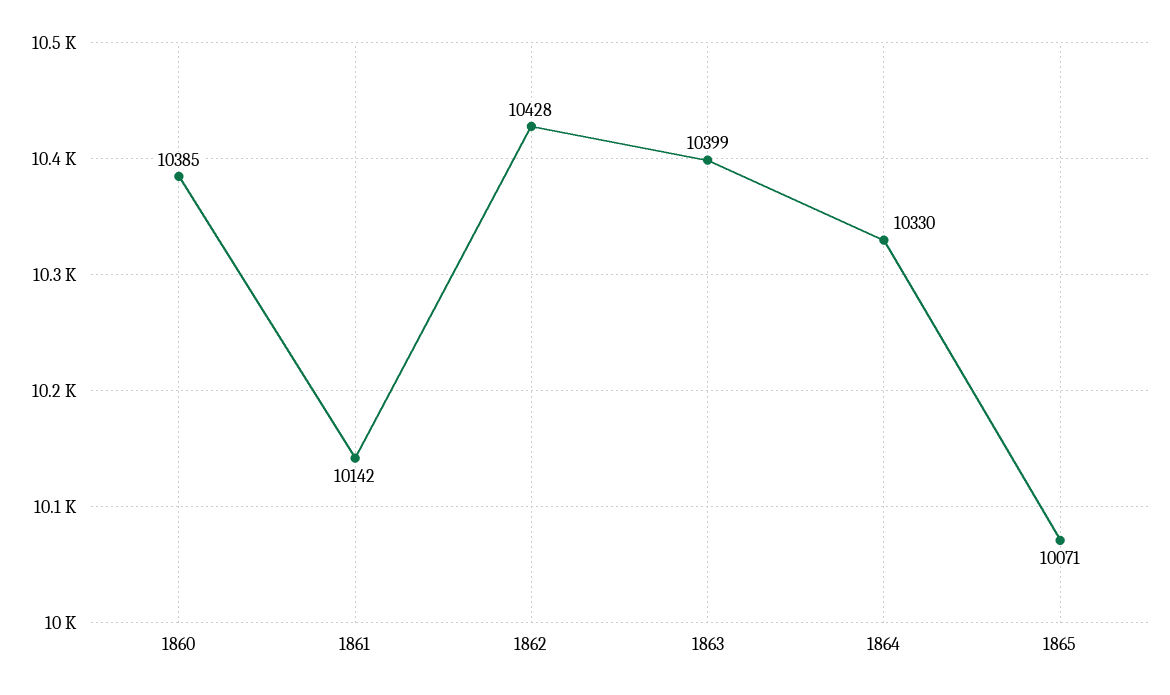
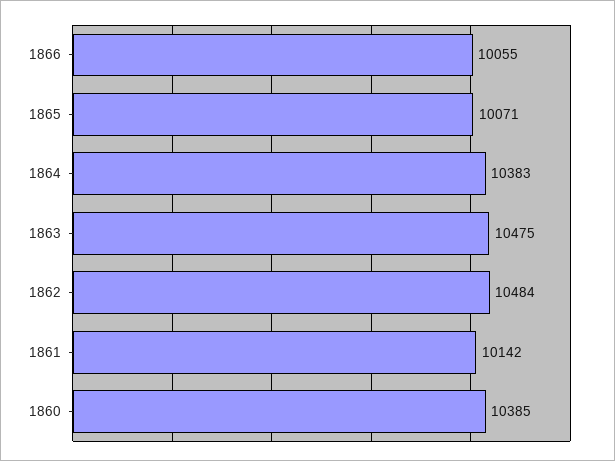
1862: 10428 -> 10484
1863: 10399 -> 10475
1864: 10330 -> 10383
1866: none -> 10055

